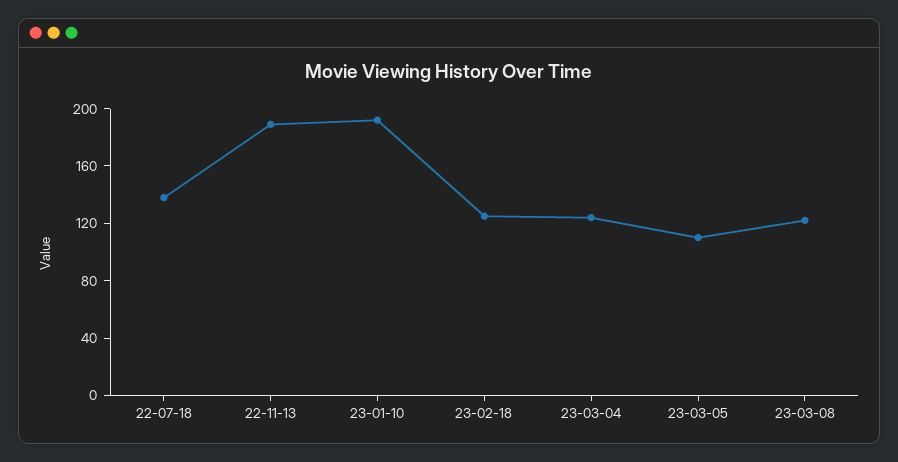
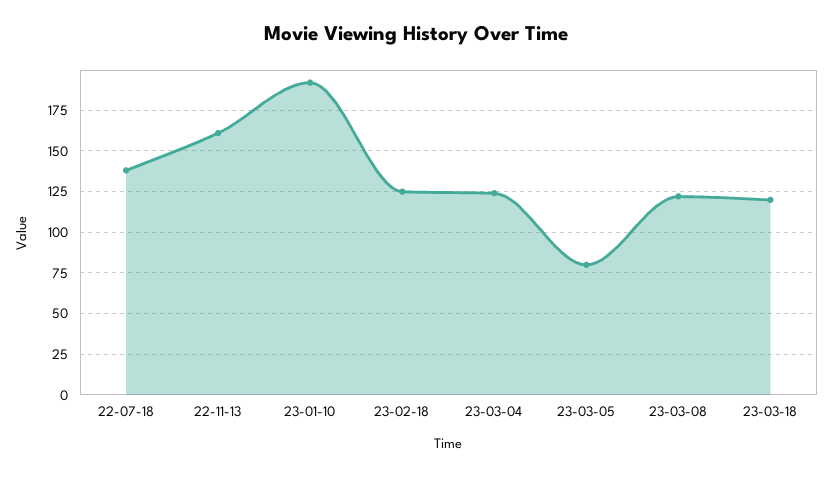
22-11-13: 190 -> 160
23-03-05: 110 -> 80
23-03-18: none -> 120

